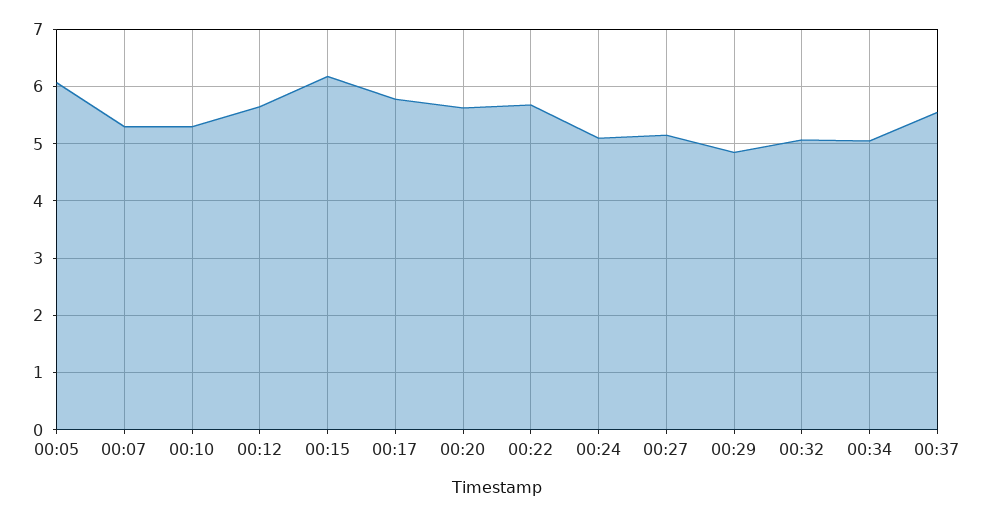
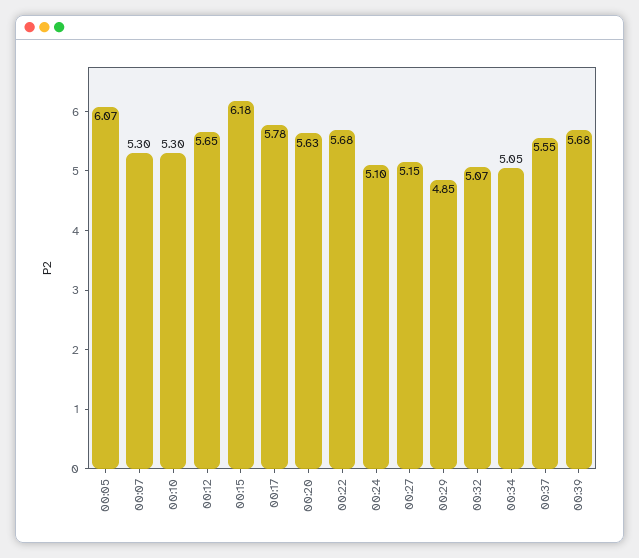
00:39: none -> 5.68

